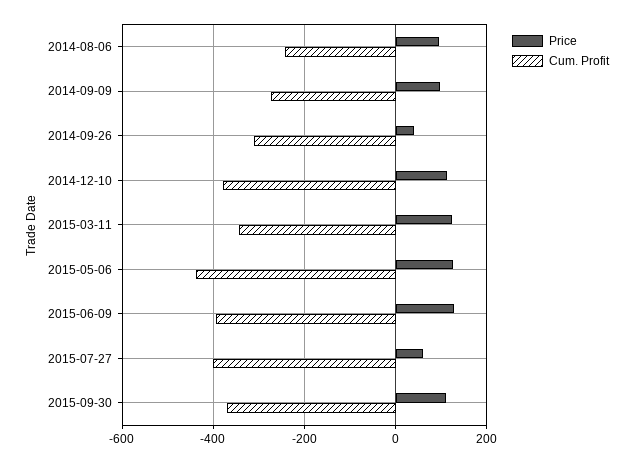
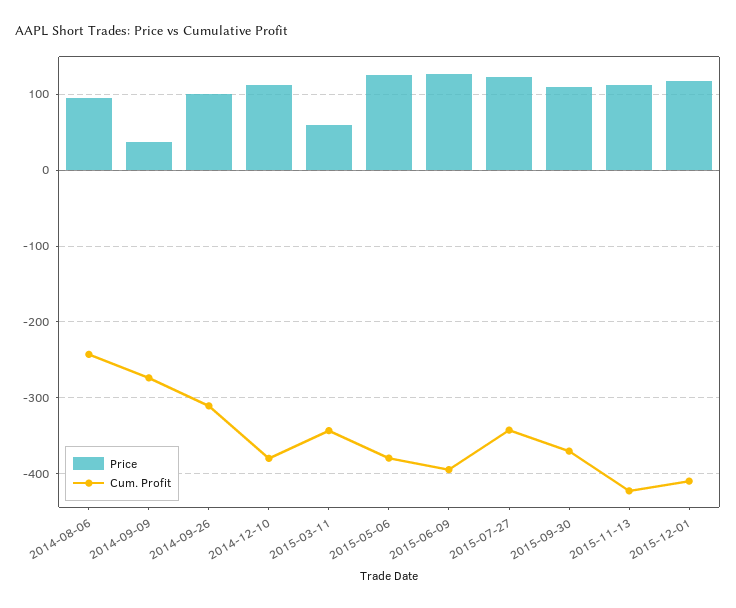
Price, 2014-09-09: 100 -> 40
Price, 2014-09-26: 40 -> 100
Price, 2015-03-11: 120 -> 60
Cum. Profit, 2015-05-06: -440 -> -380
Price, 2015-07-27: 60 -> 120
Cum. Profit, 2015-07-27: -400 -> -340
Price, 2015-11-13: none -> 110
Cum. Profit, 2015-11-13: none -> -420
Price, 2015-12-01: none -> 120
Cum. Profit, 2015-12-01: none -> -410

